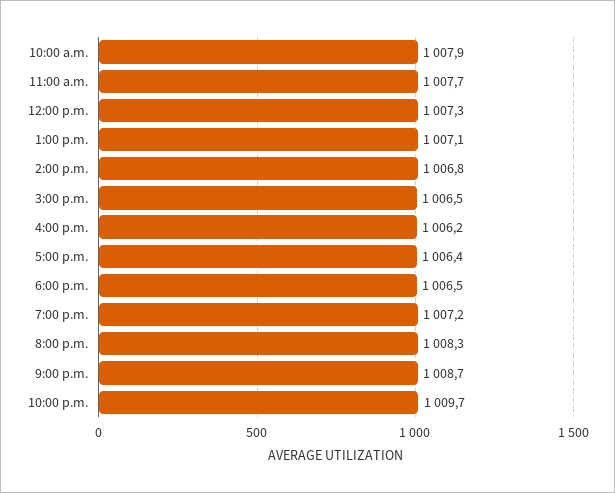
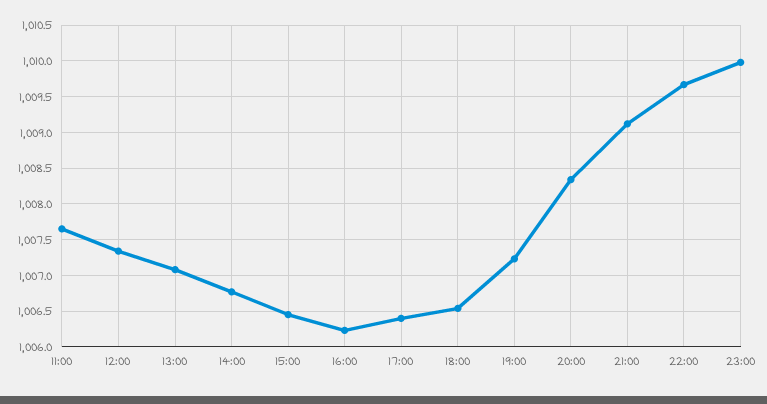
10:00 a.m.: 1007.9 -> none
9:00 p.m.: 1008.7 -> 1009.1
23:00: none -> 1010

